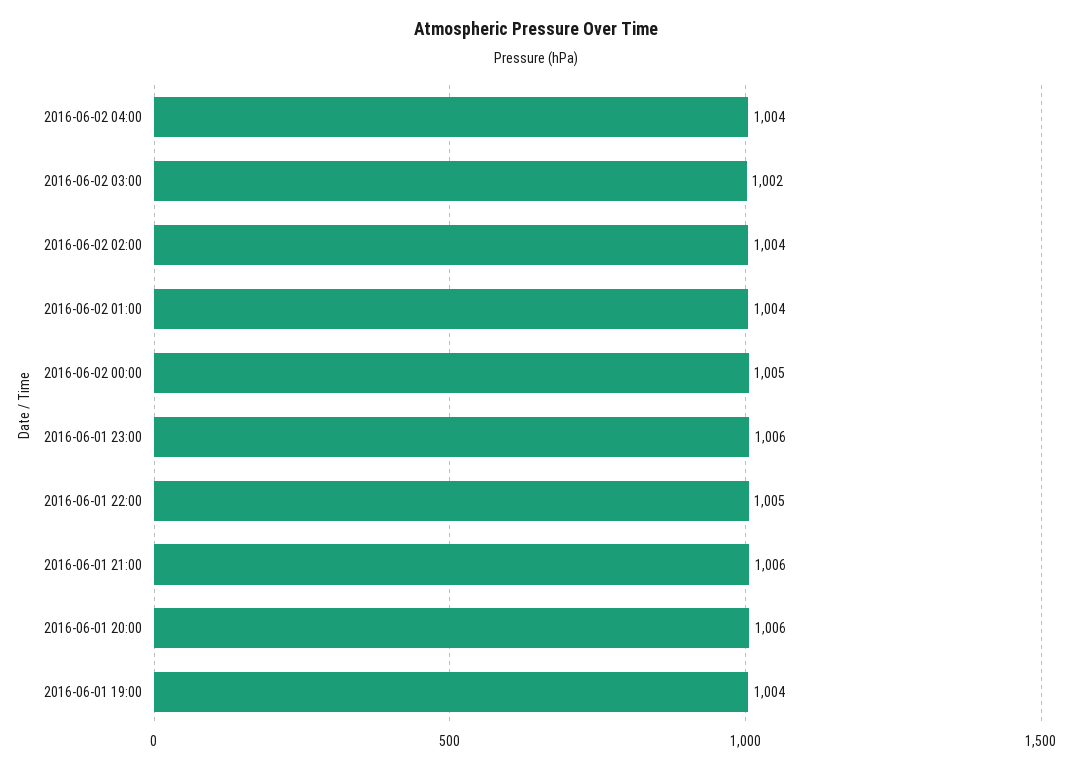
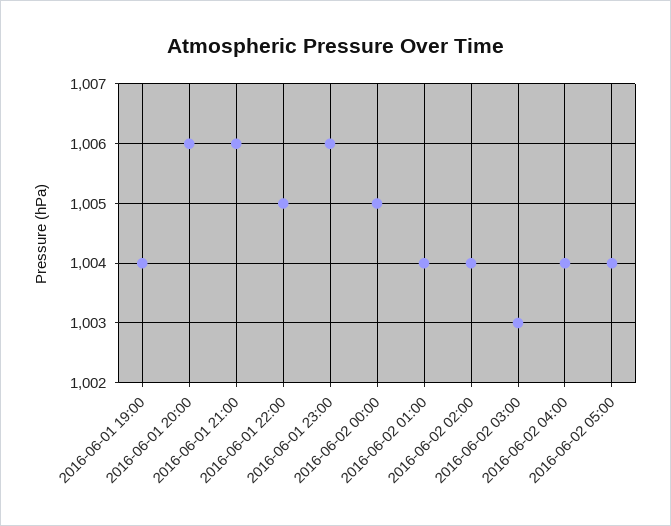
2016-06-02 03:00: 1002 -> 1003
2016-06-02 05:00: none -> 1004

